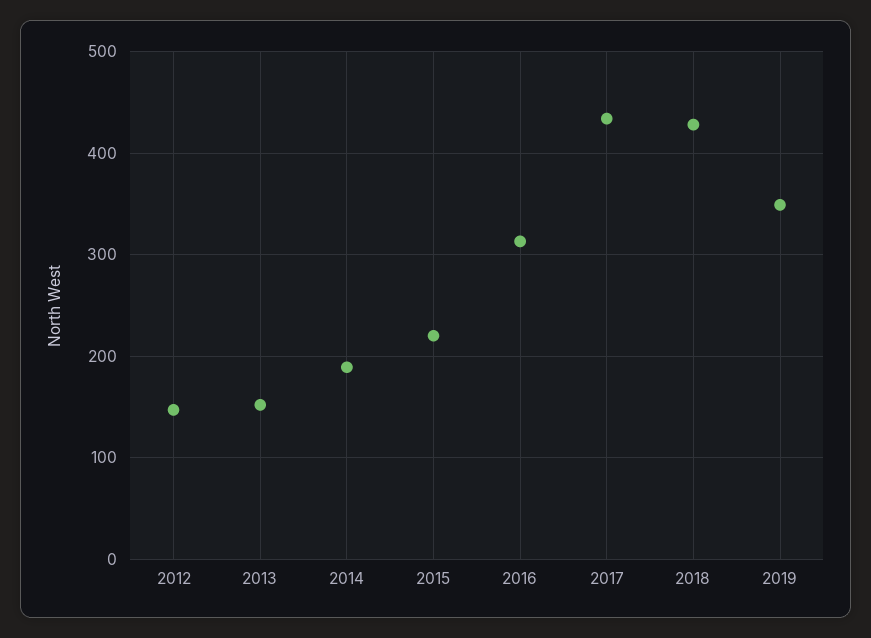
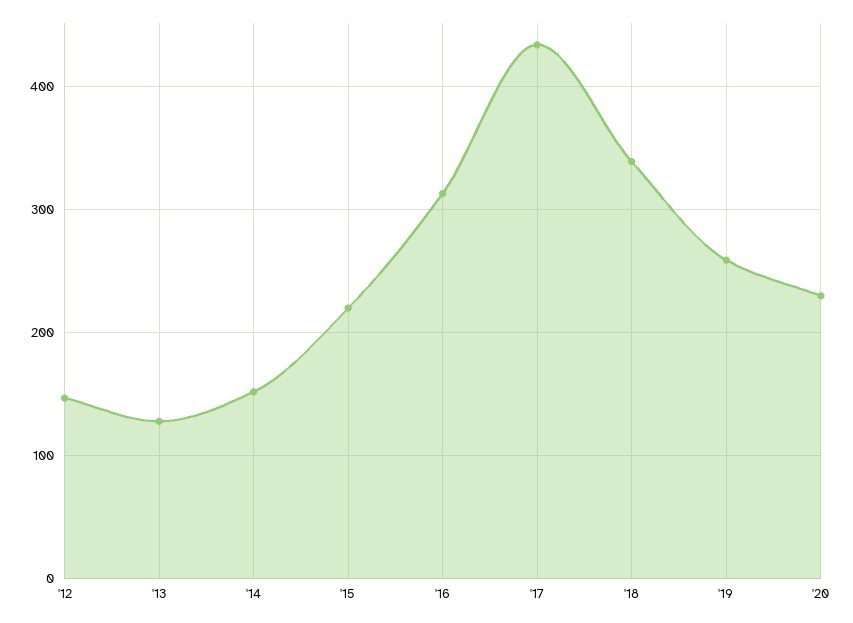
2013: 150 -> 130
2014: 190 -> 150
2018: 430 -> 340
2019: 350 -> 260
'20: none -> 230

